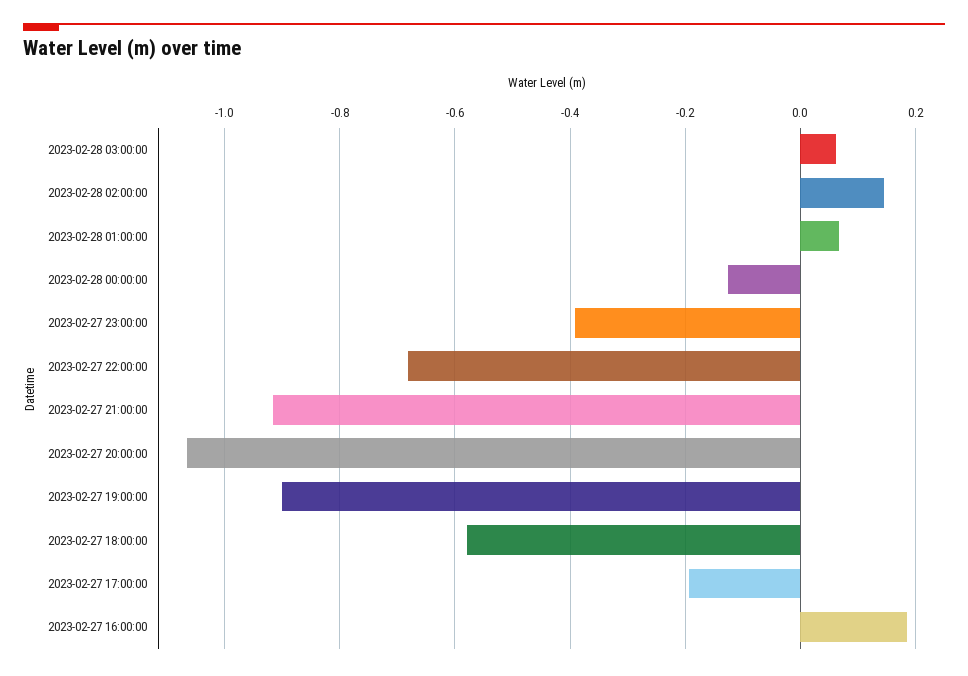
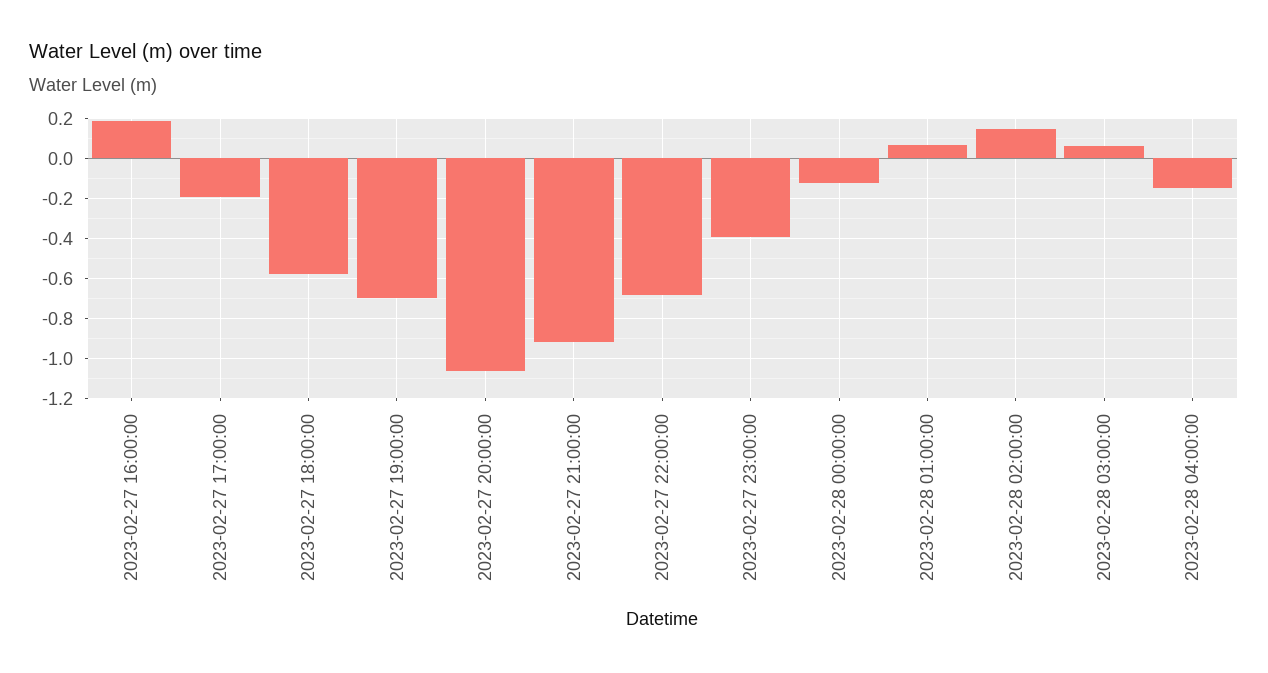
2023-02-27 19:00:00: -0.9 -> -0.7
2023-02-28 04:00:00: none -> -0.15

